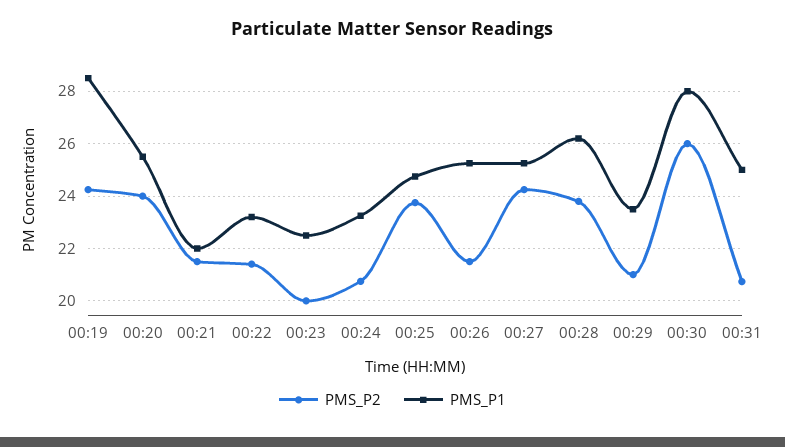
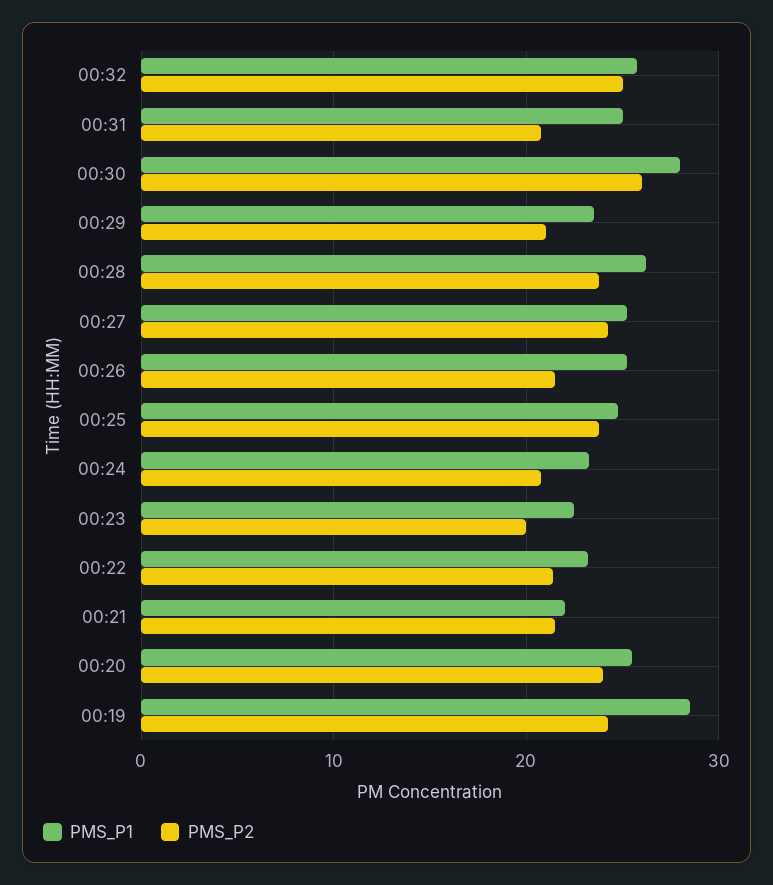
PMS_P1, 00:32: none -> 26
PMS_P2, 00:32: none -> 25

